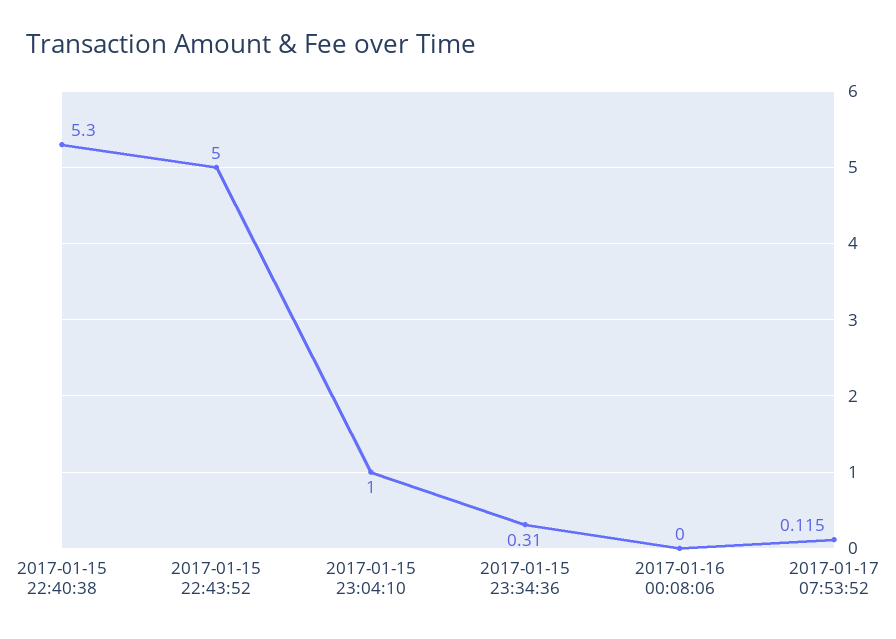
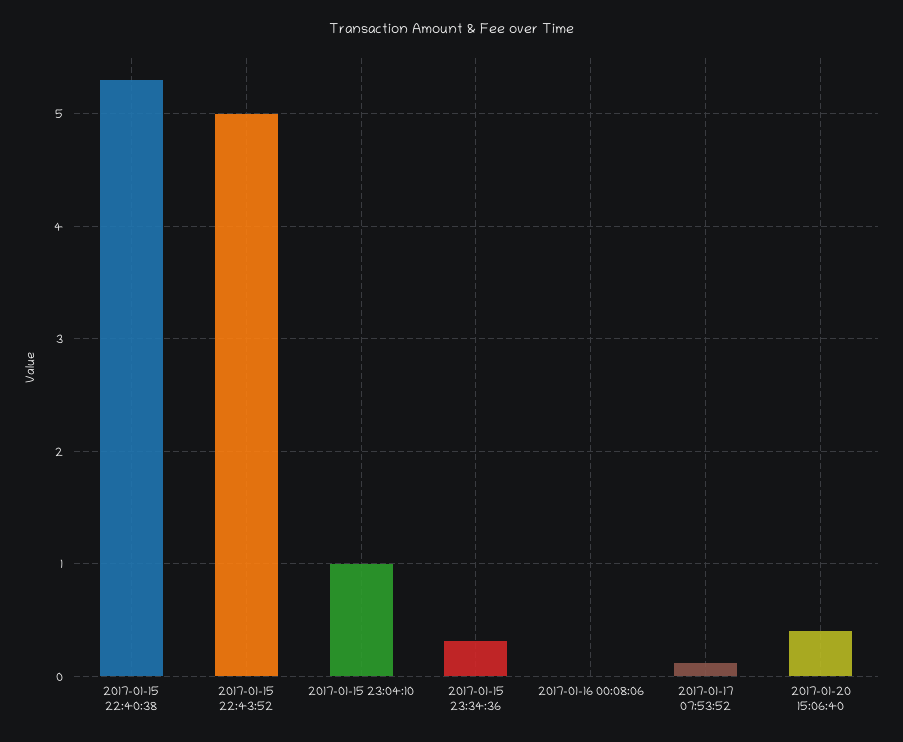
2017-01-20 15:06:40: none -> 0.4

